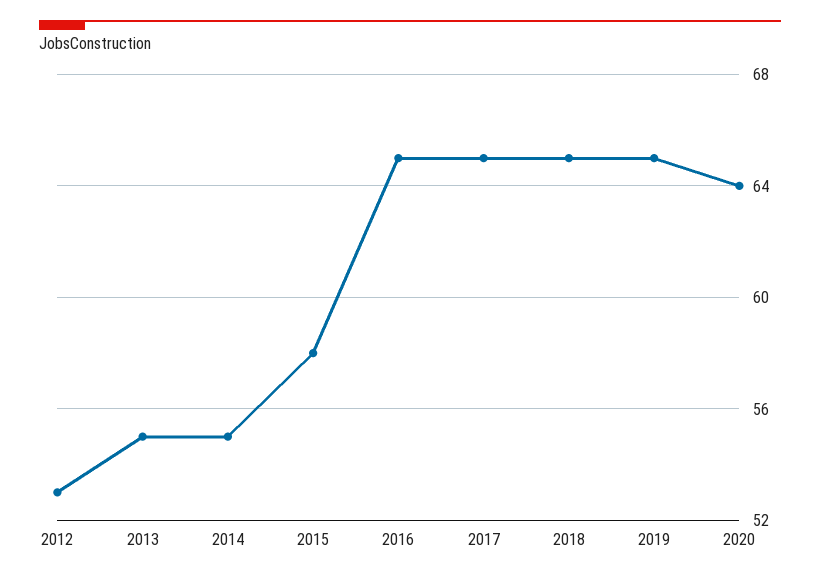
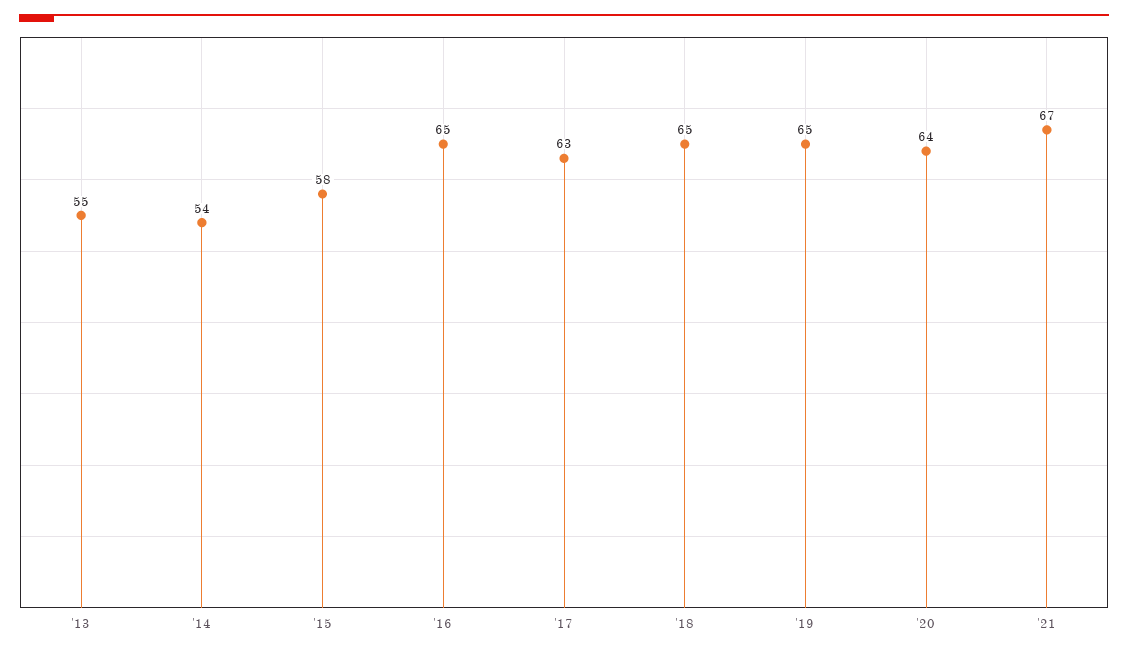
2012: 53 -> none
2014: 55 -> 54
2017: 65 -> 63
'21: none -> 67

